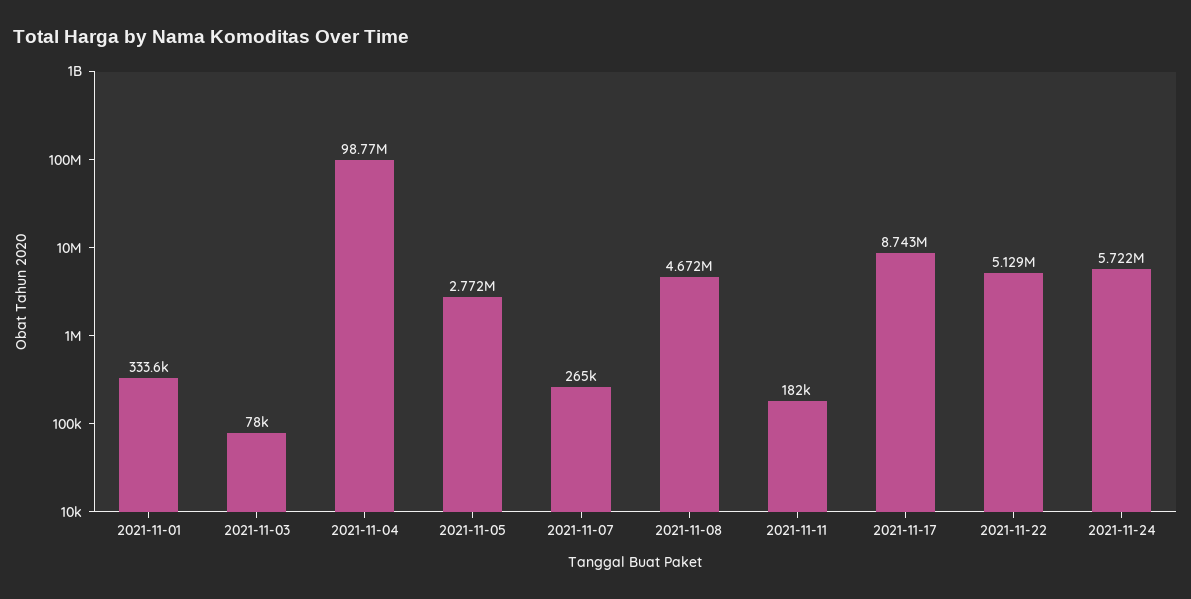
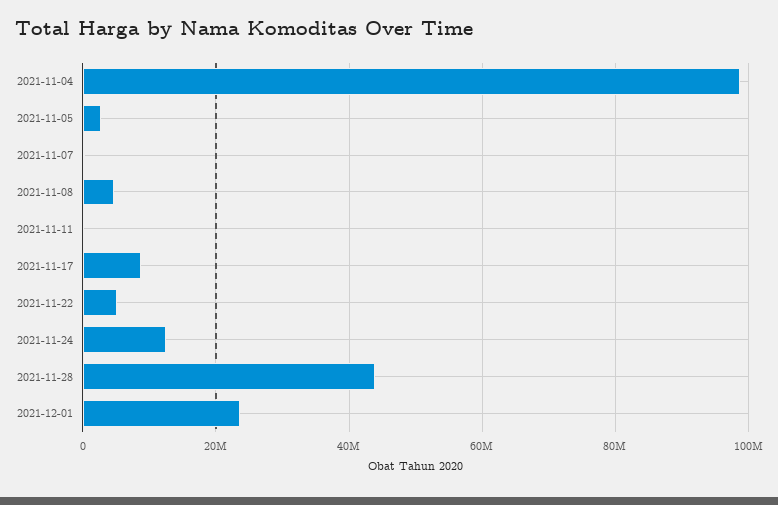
2021-11-01: 333600 -> none
2021-11-03: 78000 -> none
2021-11-24: 5722000 -> 12000000
2021-11-28: none -> 44000000
2021-12-01: none -> 24000000

